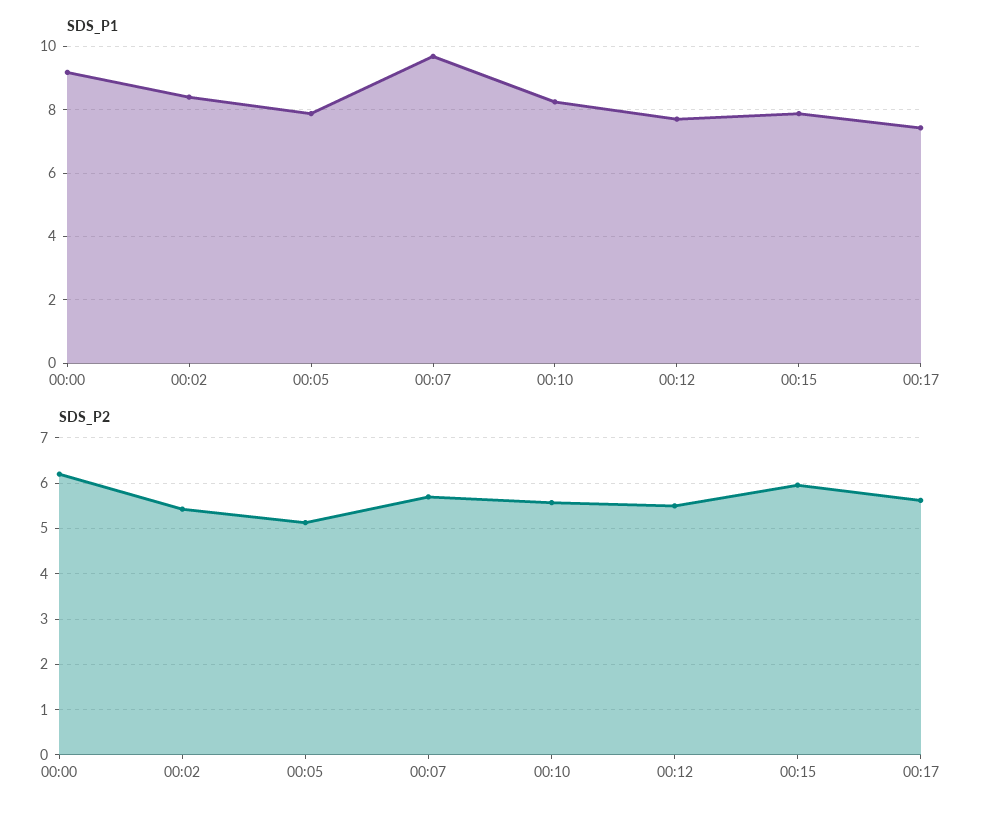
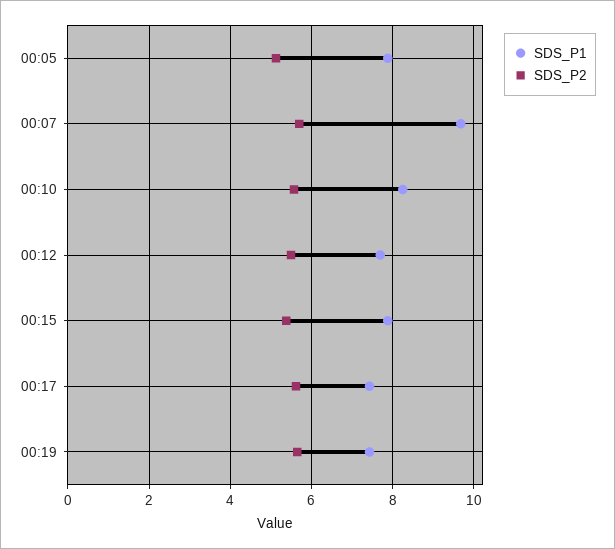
SDS_P1, 00:00: 9.2 -> none
SDS_P1, 00:02: 8.4 -> none
SDS_P2, 00:00: 6.2 -> none
SDS_P2, 00:02: 5.4 -> none
SDS_P2, 00:15: 6 -> 5.4
SDS_P1, 00:19: none -> 7.4
SDS_P2, 00:19: none -> 5.6

